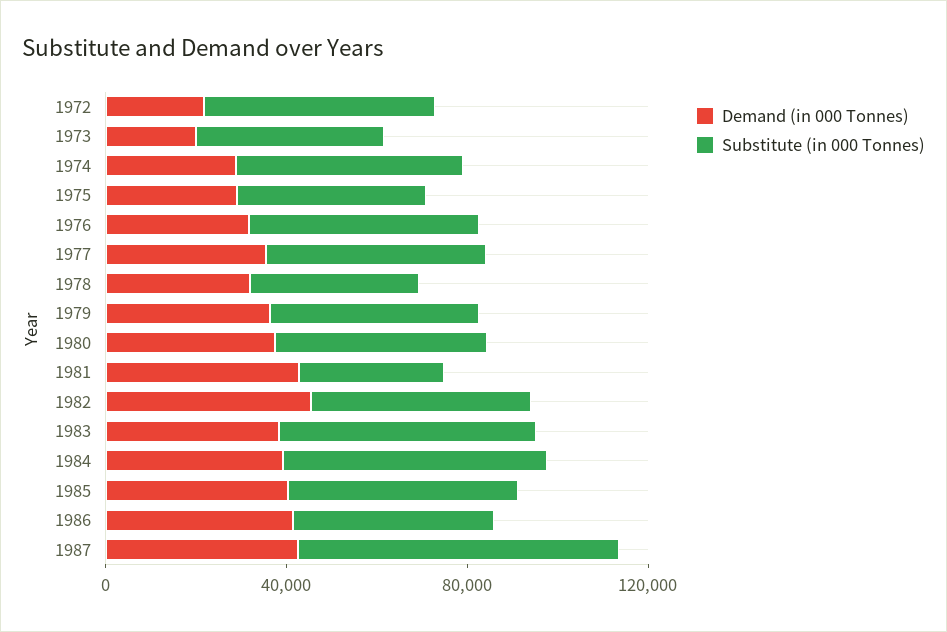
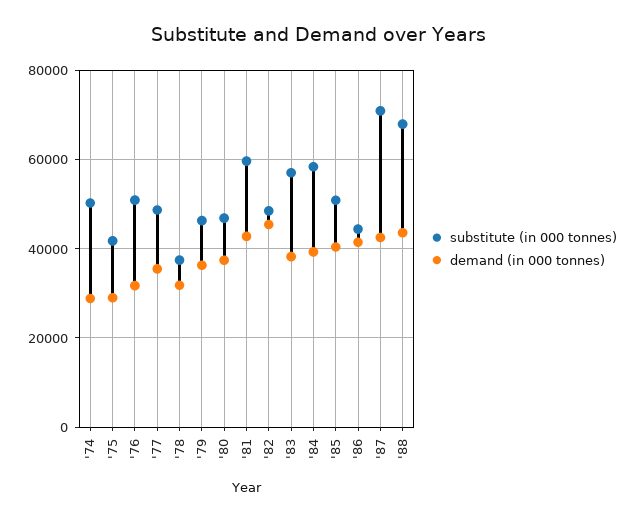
Demand (in 000 Tonnes), 1972: 20000 -> none
Substitute (in 000 Tonnes), 1972: 50000 -> none
Demand (in 000 Tonnes), 1973: 20000 -> none
Substitute (in 000 Tonnes), 1973: 40000 -> none
Substitute (in 000 Tonnes), 1981: 30000 -> 60000
Substitute (in 000 Tonnes), '88: none -> 68000
Demand (in 000 Tonnes), '88: none -> 44000

